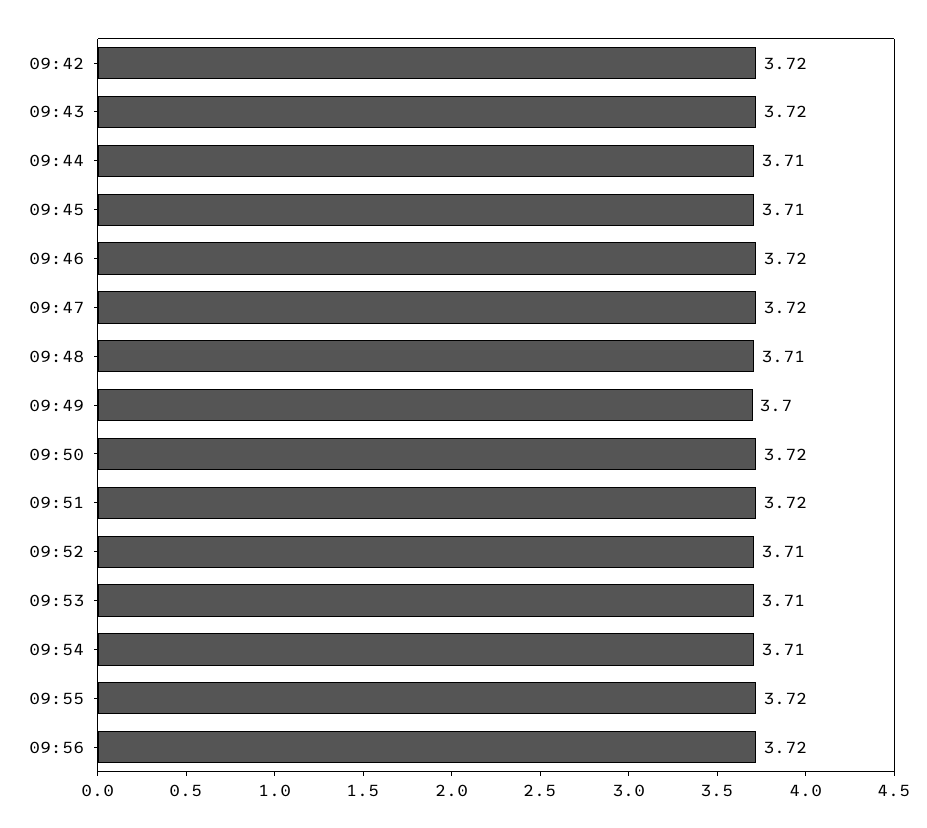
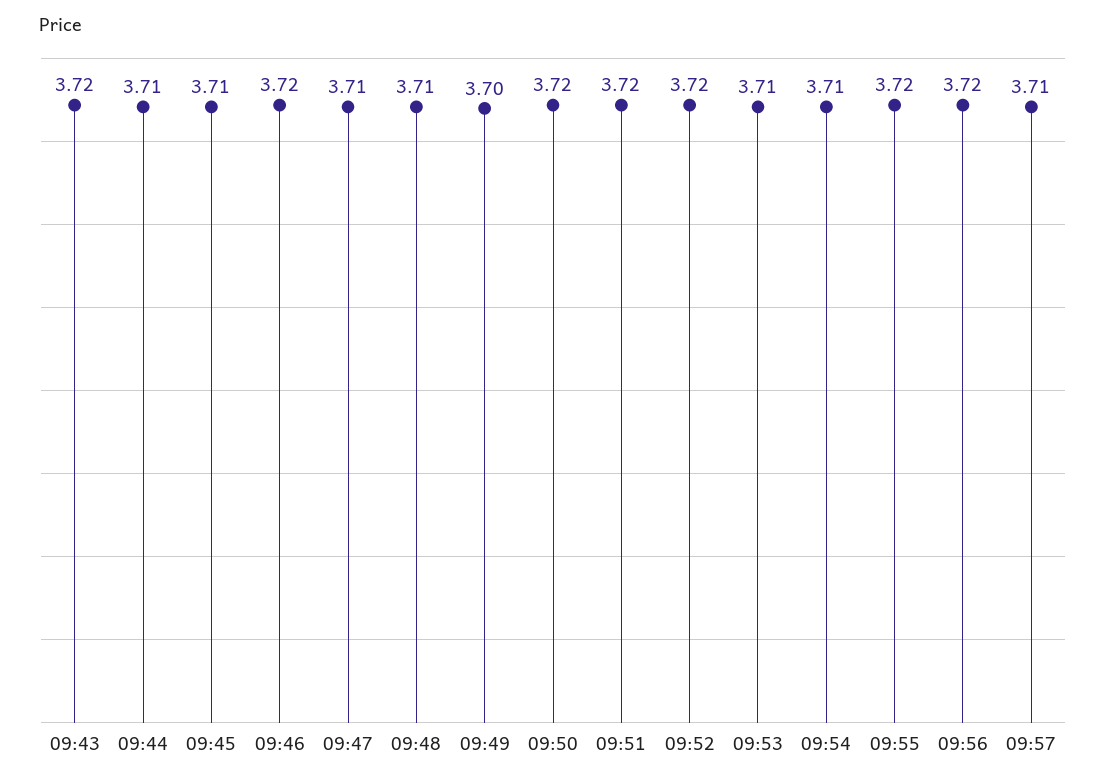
09:42: 3.72 -> none
09:47: 3.72 -> 3.71
09:52: 3.71 -> 3.72
09:57: none -> 3.71

